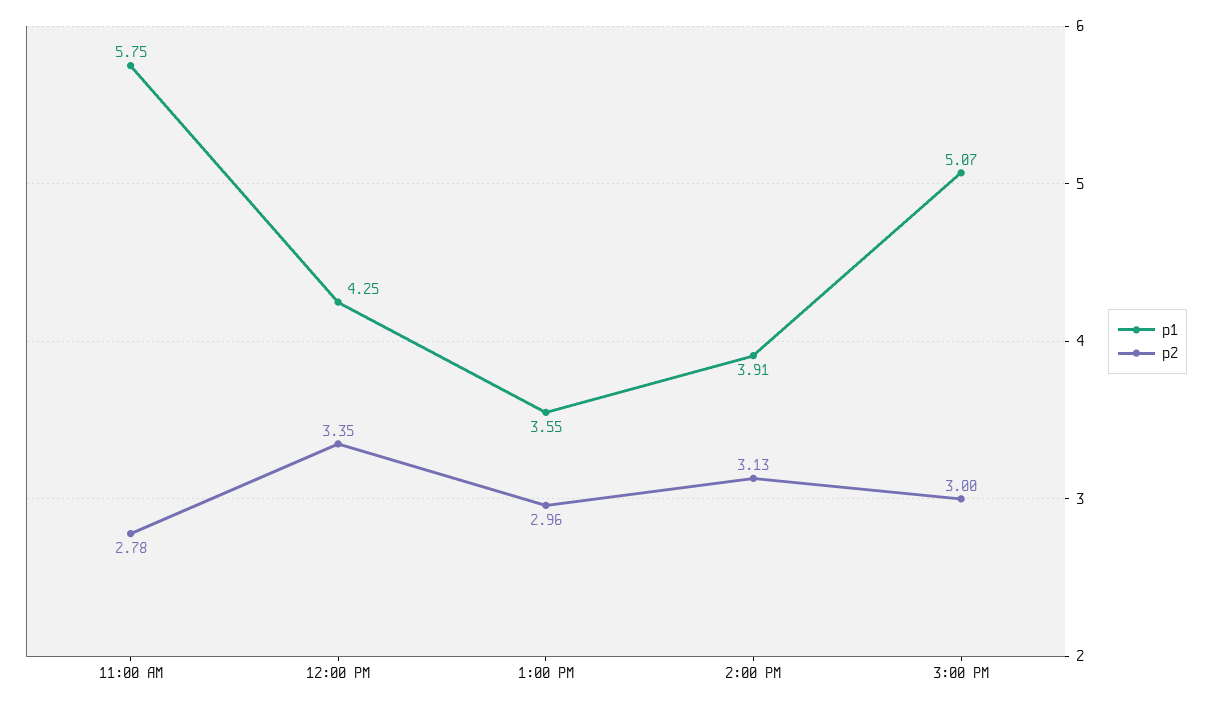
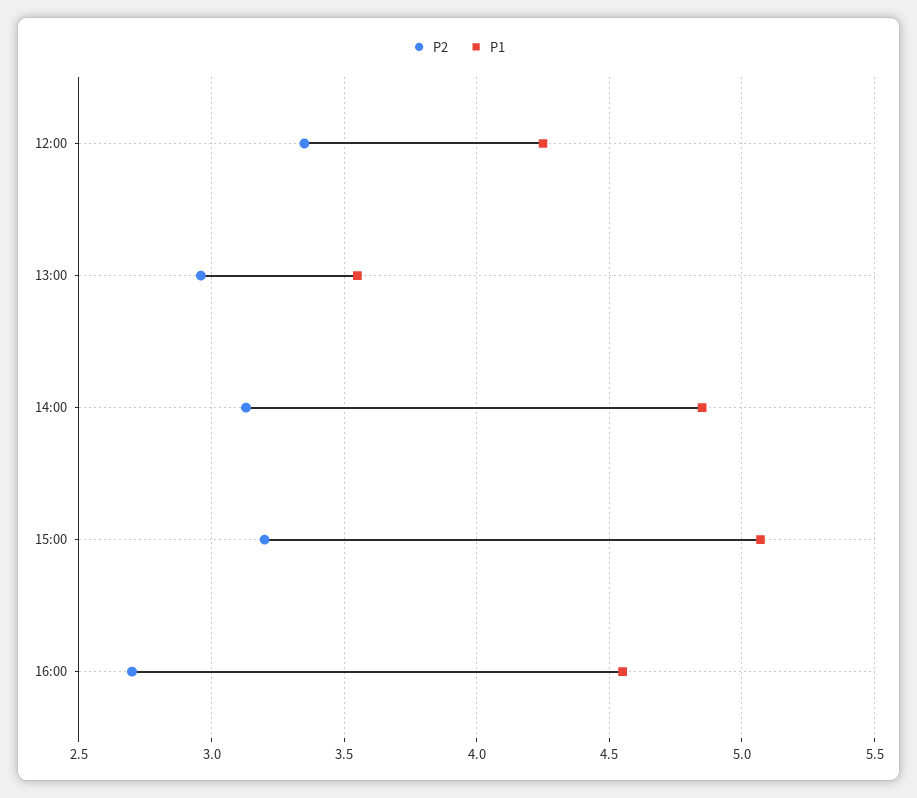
p1, 11:00 AM: 5.75 -> none
p2, 11:00 AM: 2.78 -> none
p1, 2:00 PM: 3.91 -> 4.85
p2, 3:00 PM: 3 -> 3.2
p2, 16:00: none -> 2.7
p1, 16:00: none -> 4.55

